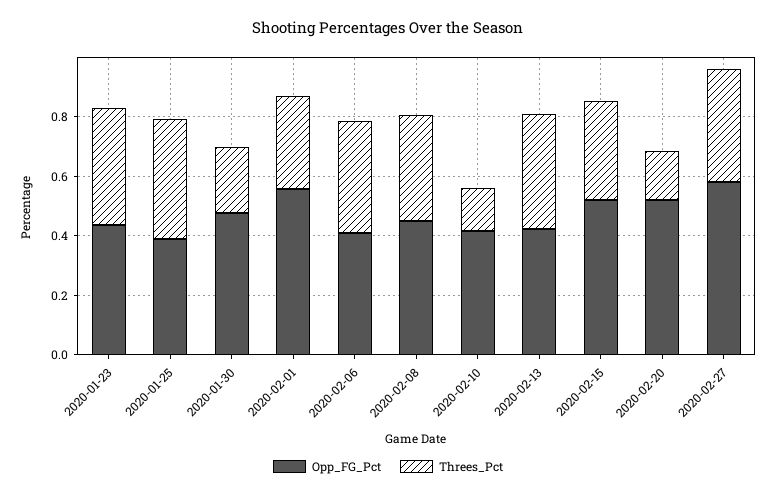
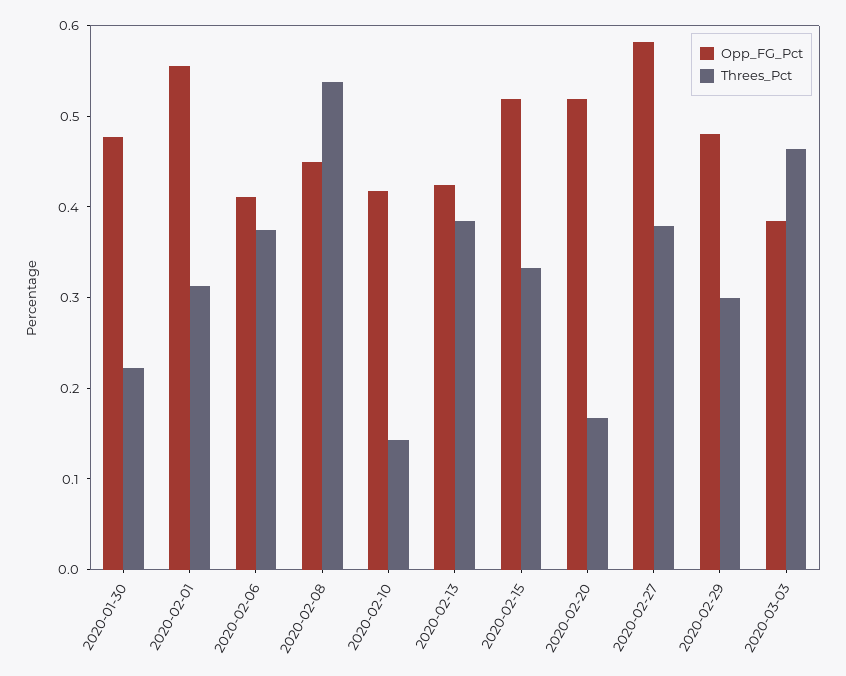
Opp_FG_Pct, 2020-01-23: 0.45 -> none
Threes_Pct, 2020-01-23: 0.4 -> none
Opp_FG_Pct, 2020-01-25: 0.4 -> none
Threes_Pct, 2020-01-25: 0.4 -> none
Threes_Pct, 2020-02-08: 0.35 -> 0.54
Opp_FG_Pct, 2020-02-29: none -> 0.48
Threes_Pct, 2020-02-29: none -> 0.3
Opp_FG_Pct, 2020-03-03: none -> 0.38
Threes_Pct, 2020-03-03: none -> 0.46

